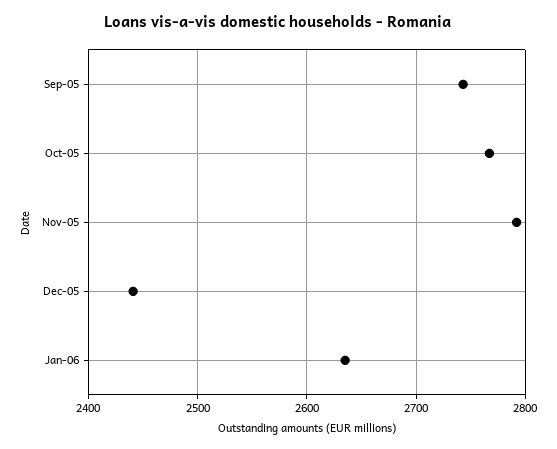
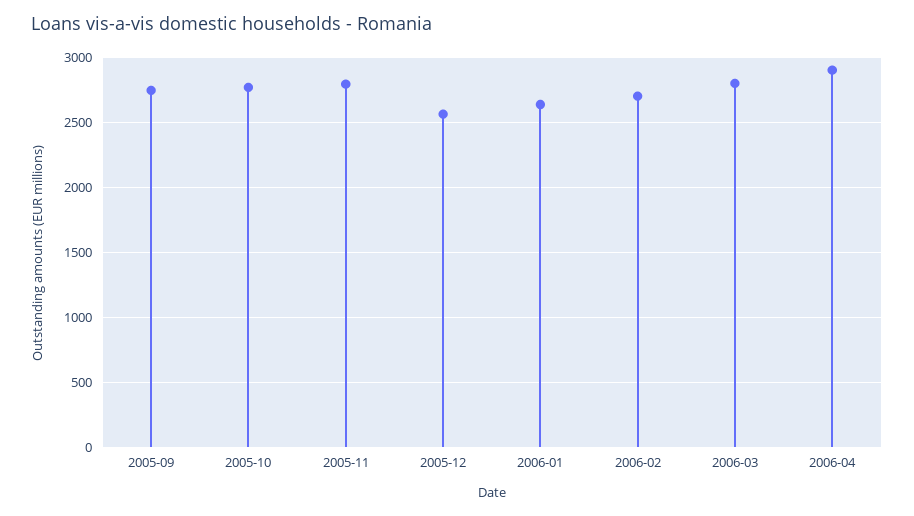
Dec-05: 2440 -> 2550
2006-02: none -> 2700
2006-03: none -> 2800
2006-04: none -> 2900

